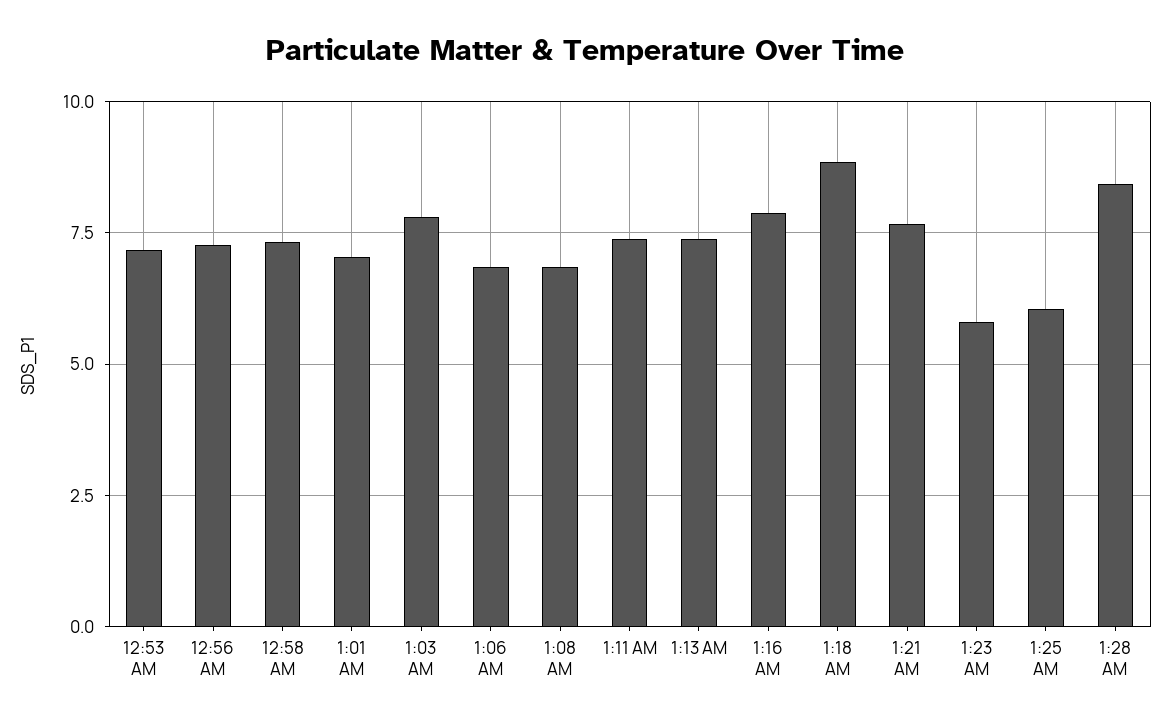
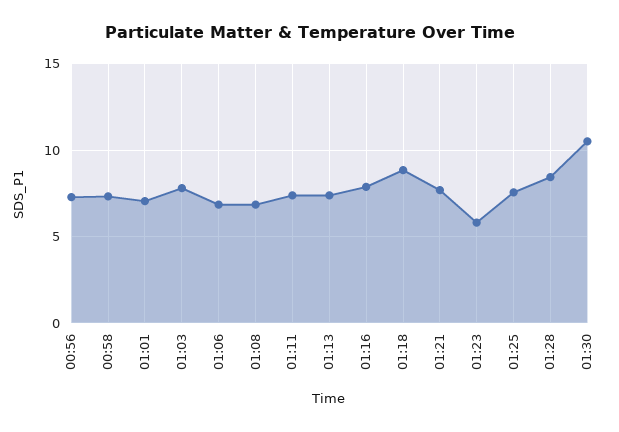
12:53 AM: 7.25 -> none
1:25 AM: 6 -> 7.5
01:30: none -> 10.5

